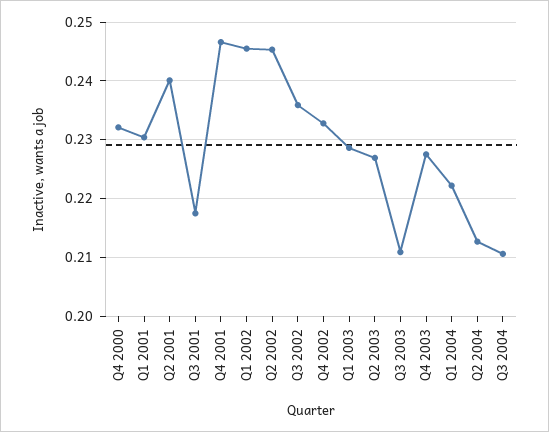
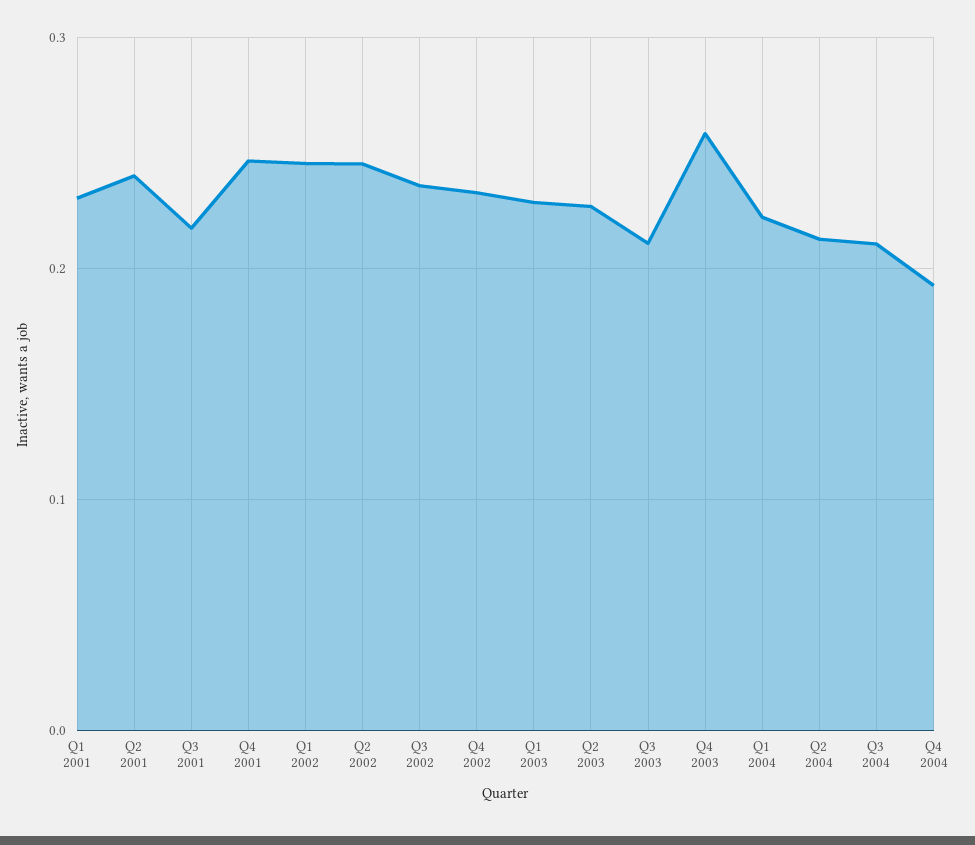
Q4 2000: 0.232 -> none
Q4 2003: 0.228 -> 0.26
Q4 2004: none -> 0.19

